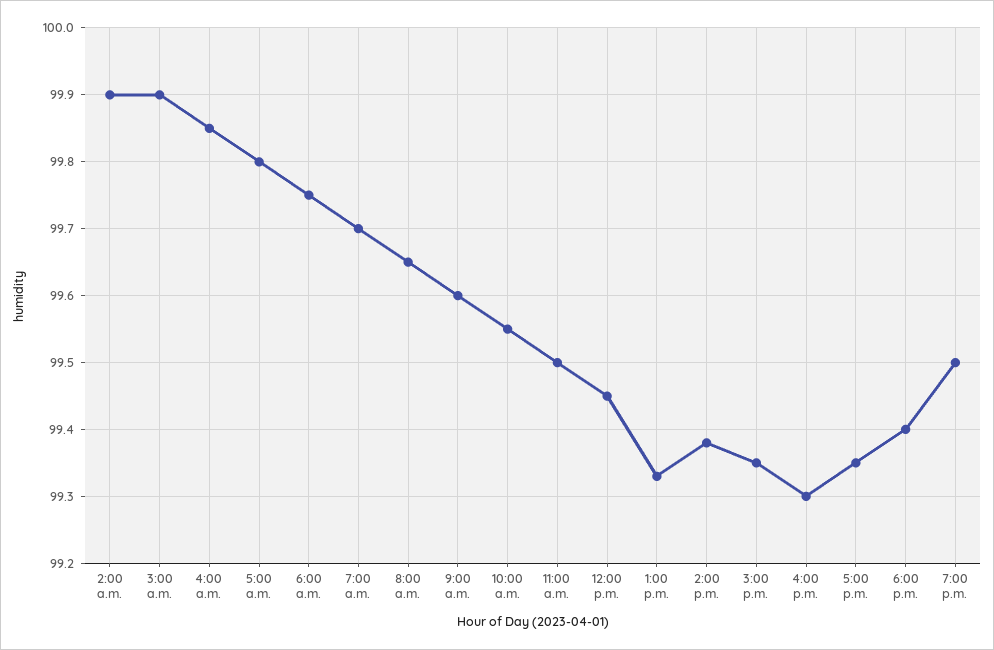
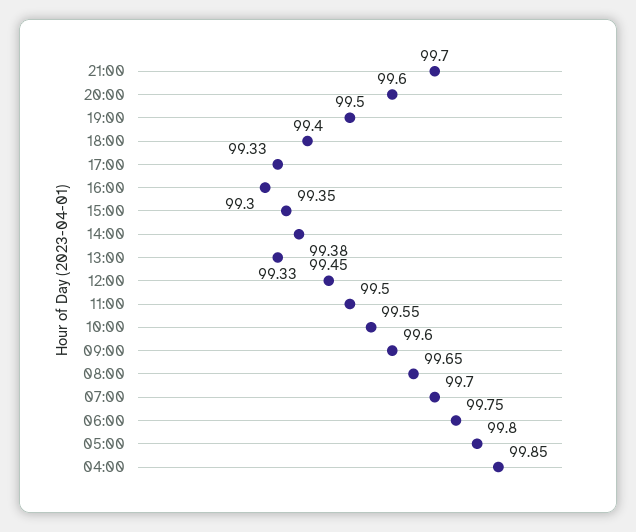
2:00 a.m.: 99.9 -> none
3:00 a.m.: 99.9 -> none
5:00 p.m.: 99.35 -> 99.33
21:00: none -> 99.7
20:00: none -> 99.6

